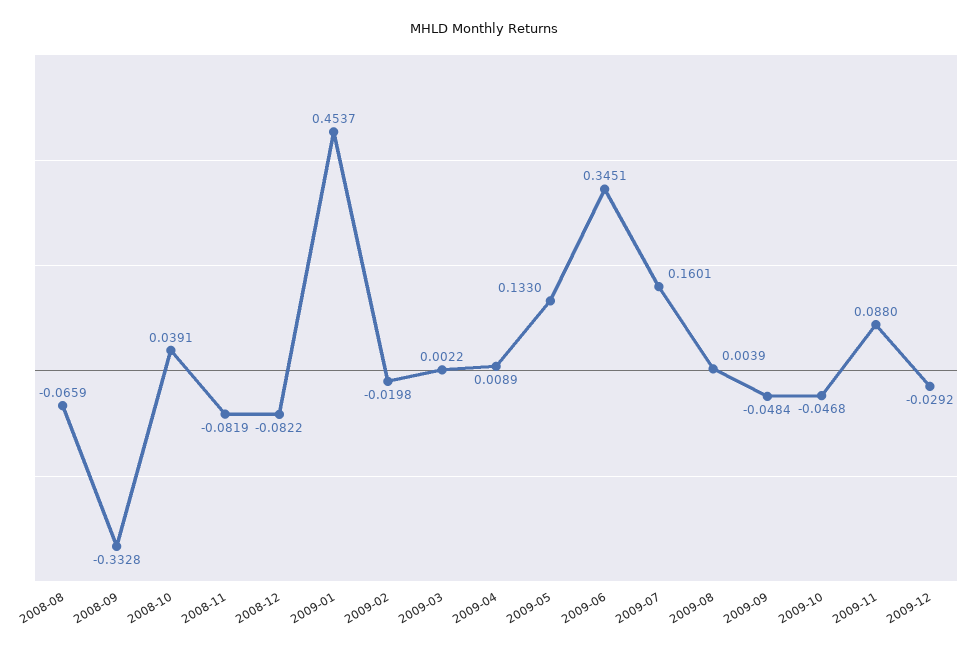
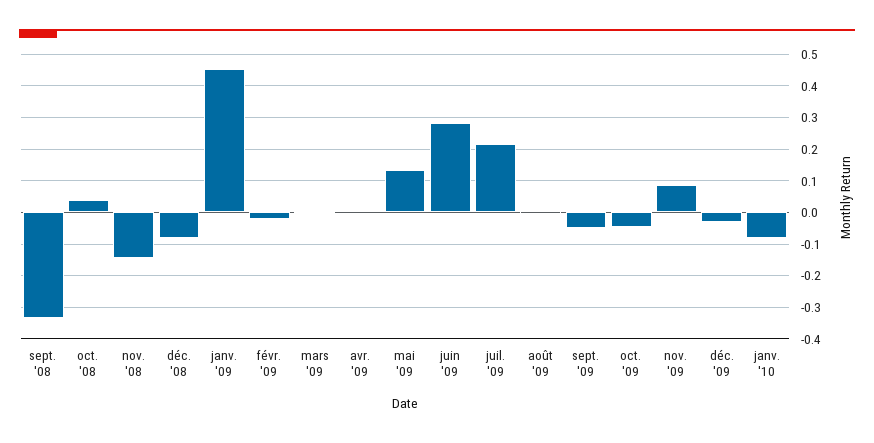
2008-08: -0.0659 -> none
2008-11: -0.0819 -> -0.14
2009-06: 0.3451 -> 0.28
2009-07: 0.1601 -> 0.22
janv. '10: none -> -0.08

